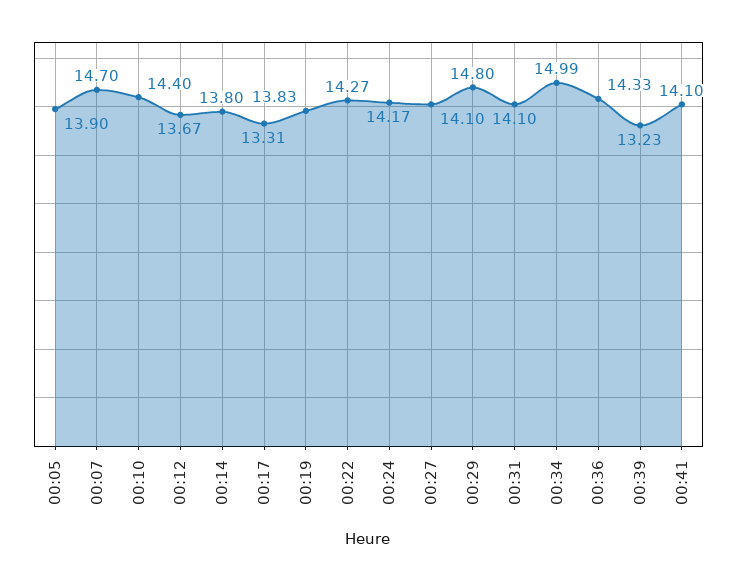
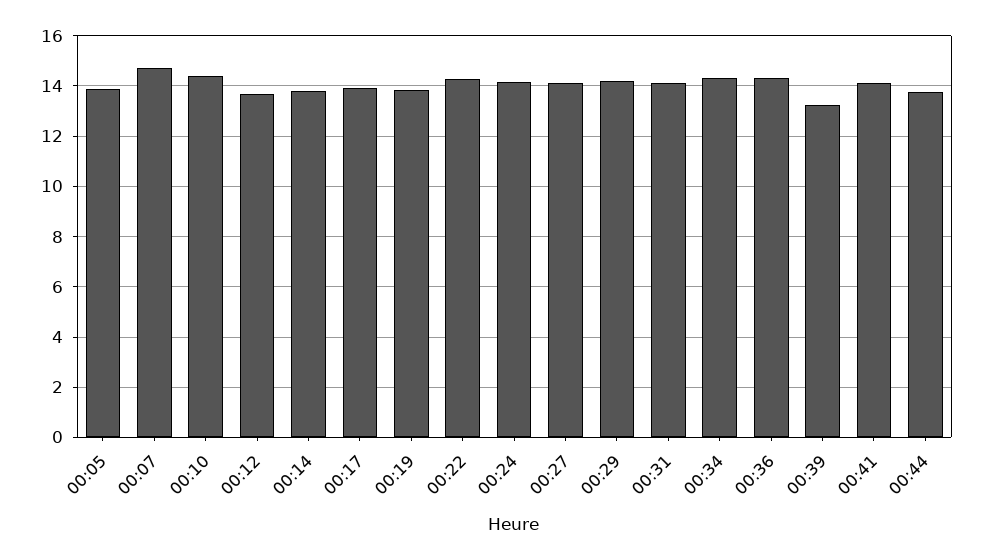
00:17: 13.31 -> 14
00:29: 14.8 -> 14.25
00:34: 14.99 -> 14.25
00:44: none -> 13.75

